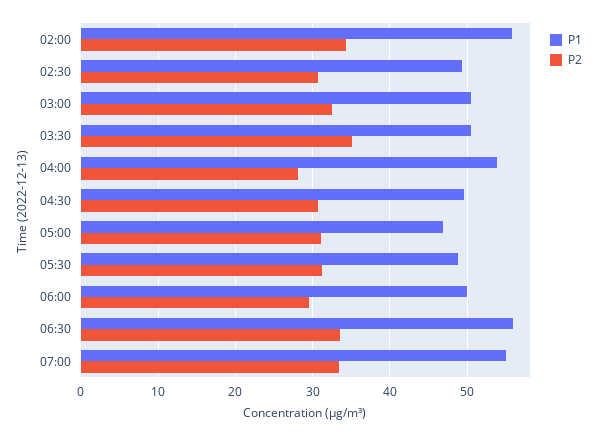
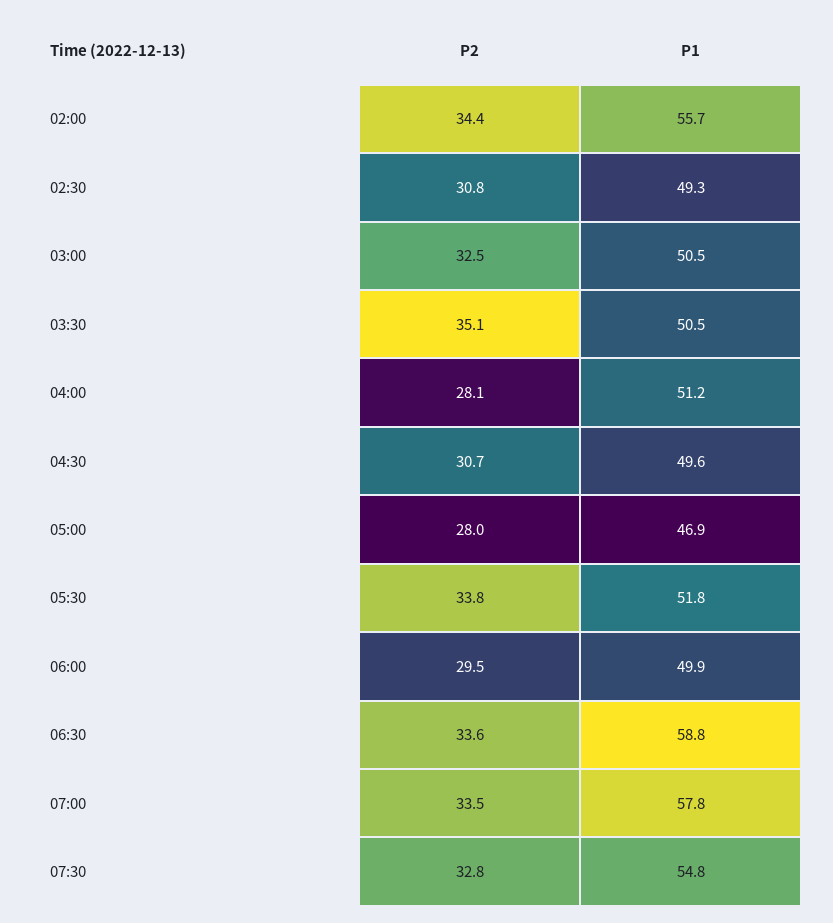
P1, 04:00: 54 -> 51.2
P2, 05:00: 31 -> 28
P1, 05:30: 49 -> 51.8
P2, 05:30: 31 -> 33.8
P1, 06:30: 56 -> 58.8
P1, 07:00: 55 -> 57.8
P2, 07:30: none -> 32.8
P1, 07:30: none -> 54.8

